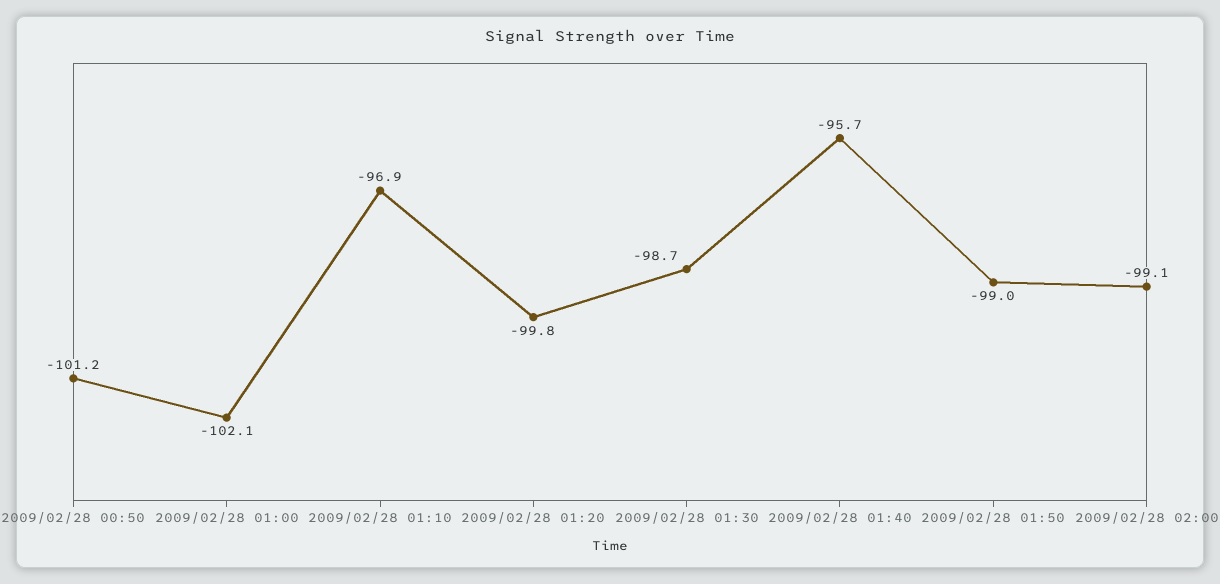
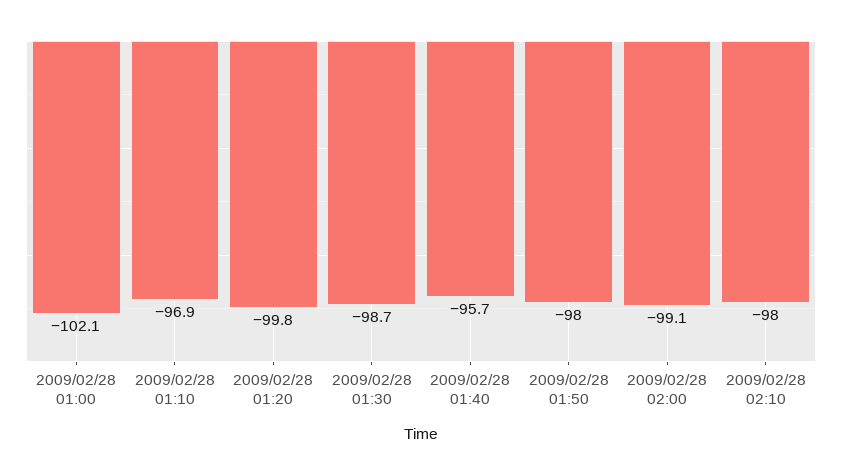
2009/02/28 00:50: -101.2 -> none
2009/02/28 01:50: -99 -> -98
2009/02/28 02:10: none -> -98

